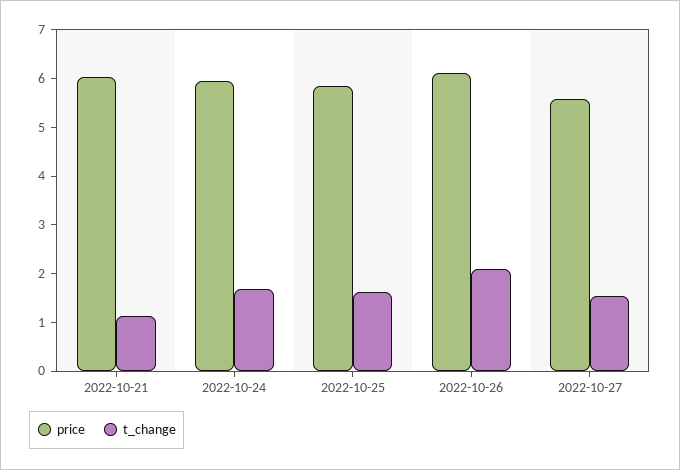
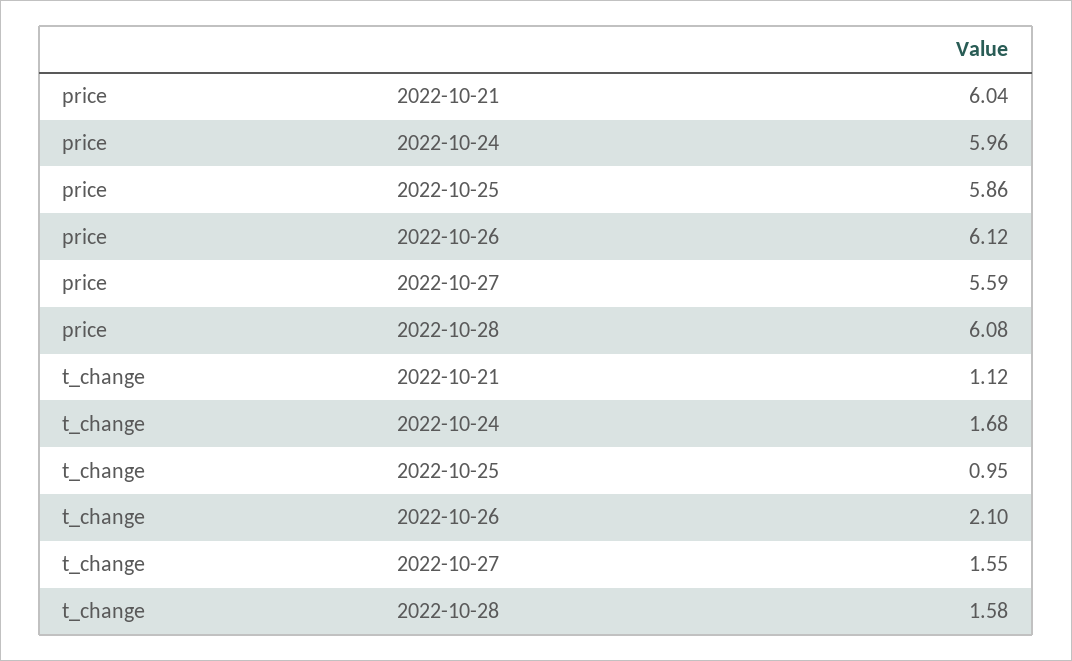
t_change, 2022-10-25: 1.6 -> 0.95
price, 2022-10-28: none -> 6.08
t_change, 2022-10-28: none -> 1.58

